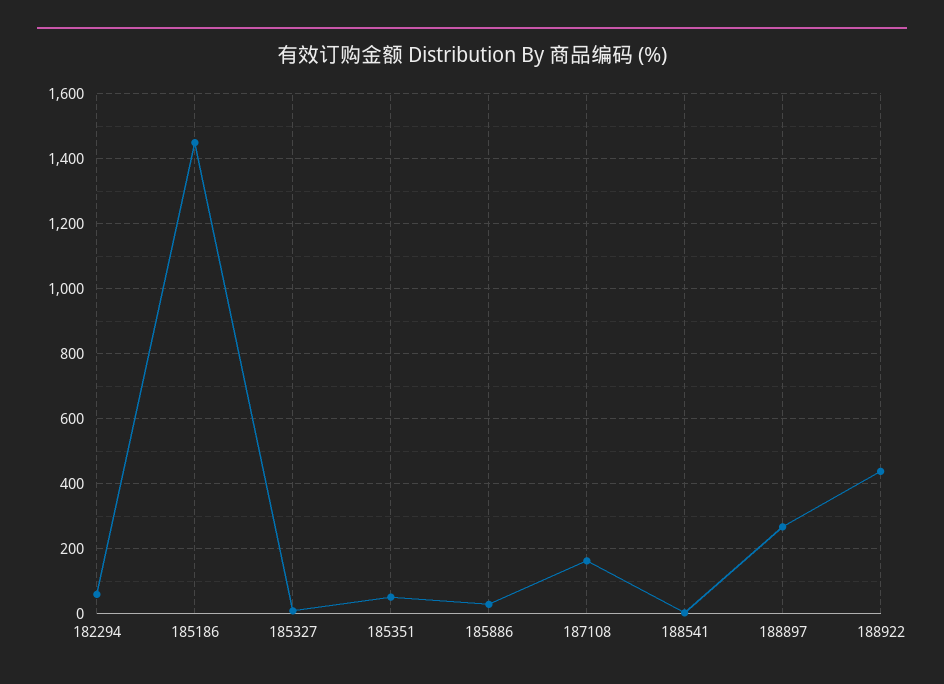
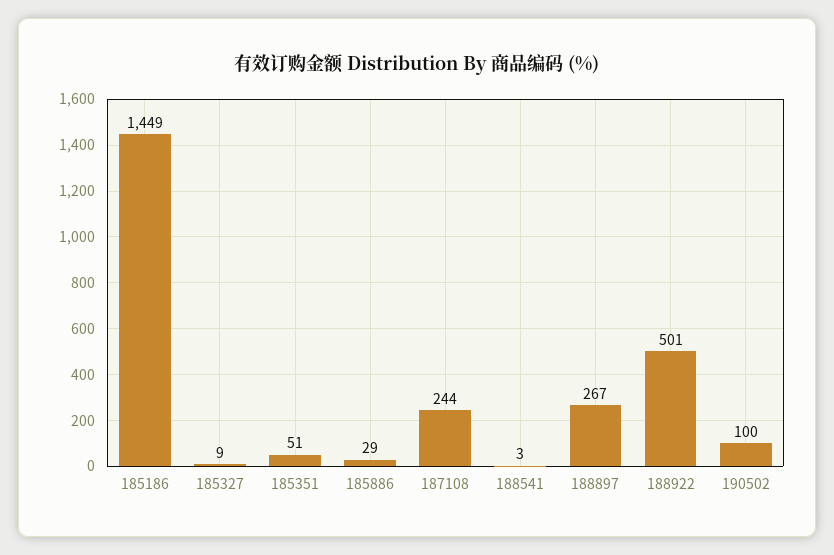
182294: 60 -> none
187108: 160 -> 244
188922: 440 -> 501
190502: none -> 100

